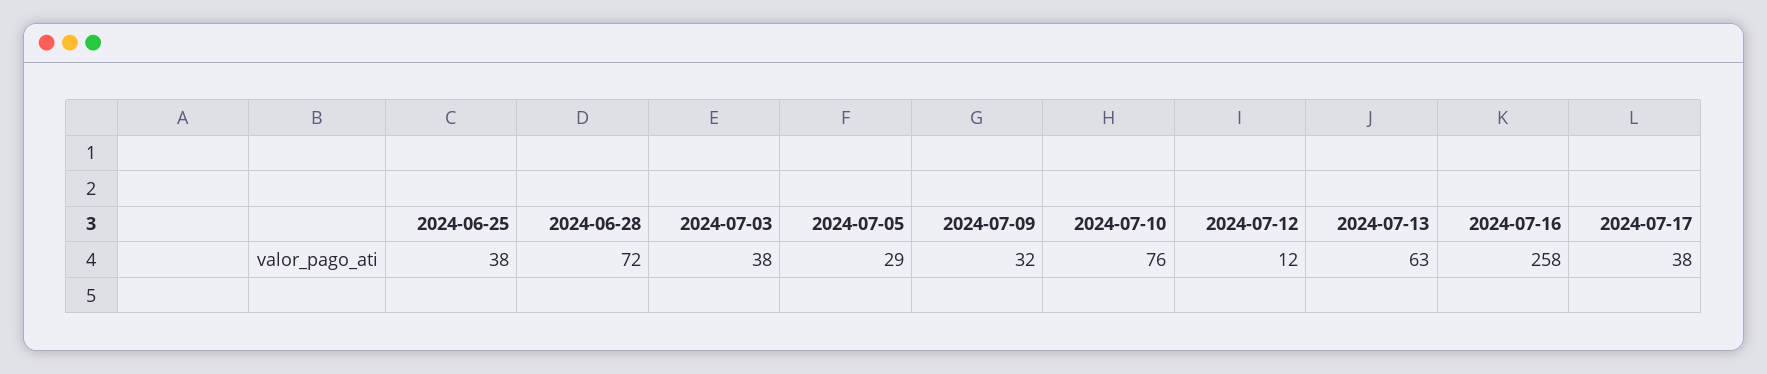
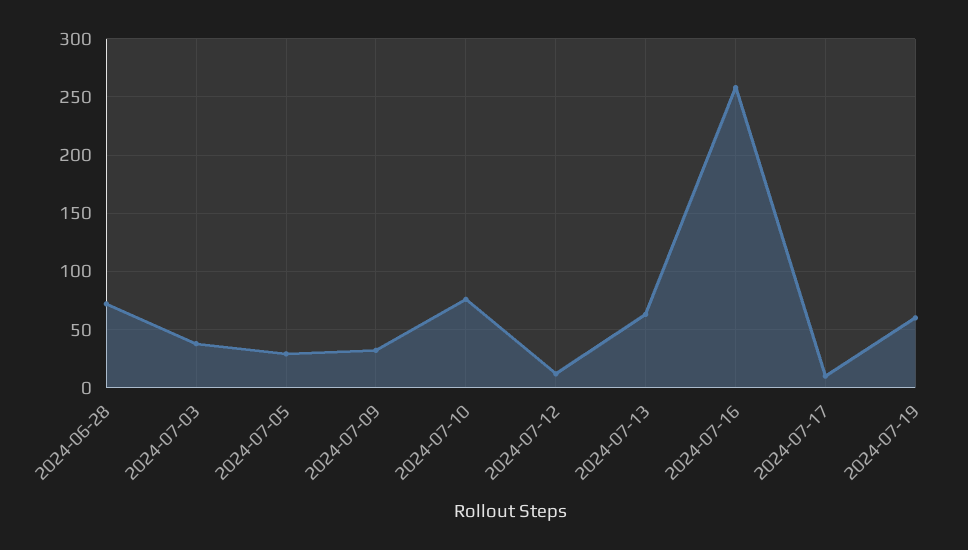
2024-06-25: 38 -> none
2024-07-17: 38 -> 10
2024-07-19: none -> 60

